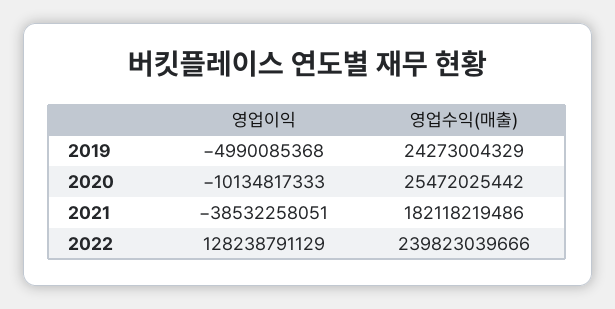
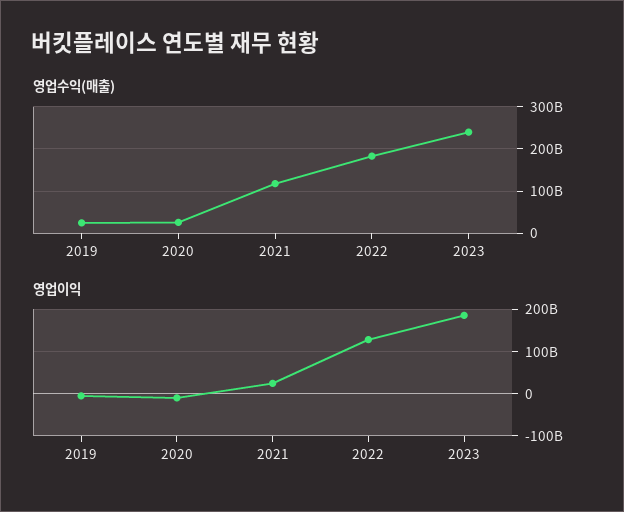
영업이익, 2021: -38532258051 -> 20000000000
영업수익(매출), 2021: 182118219486 -> 120000000000
영업수익(매출), 2022: 239823039666 -> 180000000000
영업수익(매출), 2023: none -> 240000000000
영업이익, 2023: none -> 180000000000

